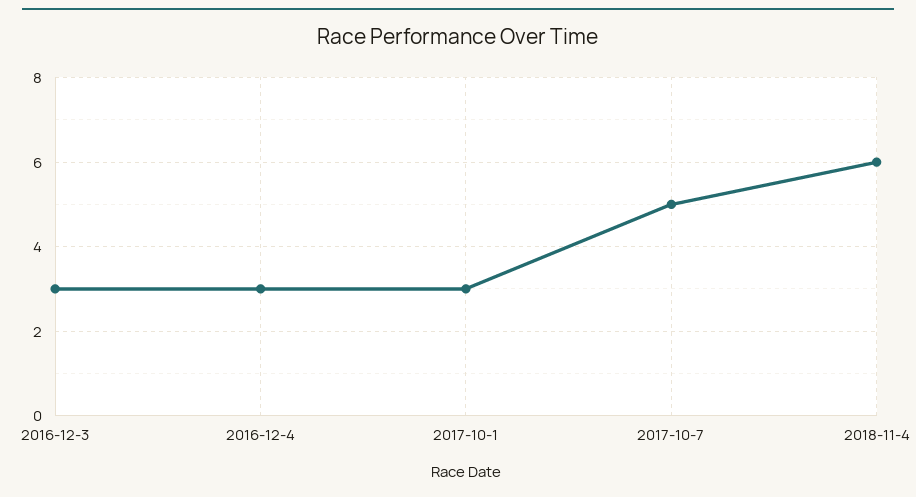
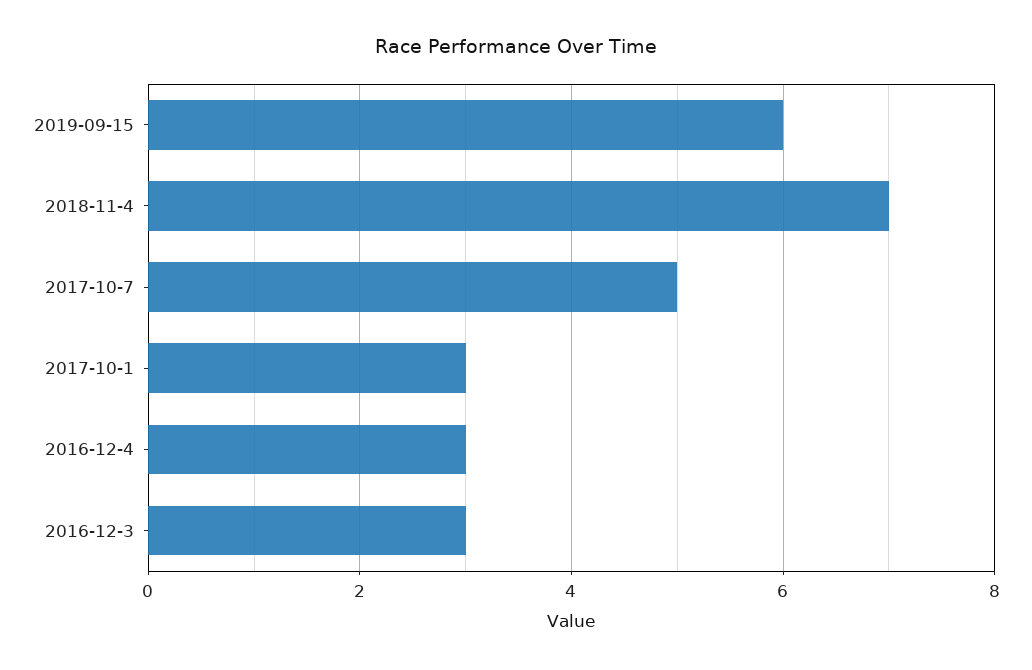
2018-11-4: 6 -> 7
2019-09-15: none -> 6

